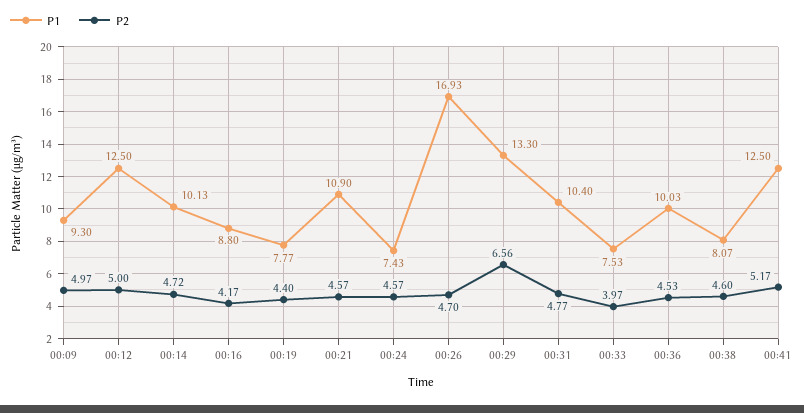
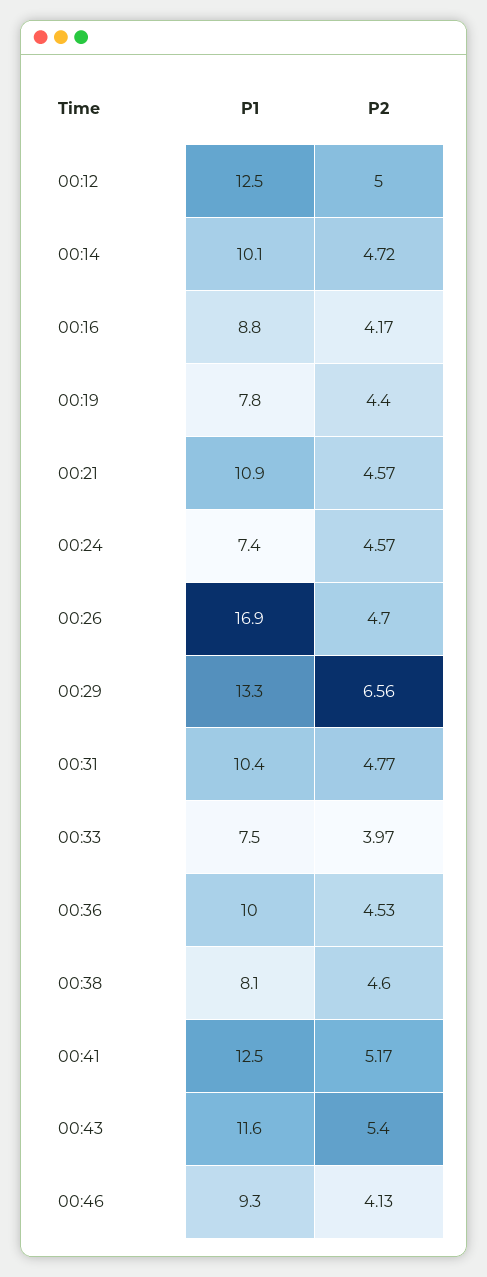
P1, 00:09: 9.3 -> none
P2, 00:09: 4.97 -> none
P1, 00:43: none -> 11.6
P2, 00:43: none -> 5.4
P1, 00:46: none -> 9.3
P2, 00:46: none -> 4.13

